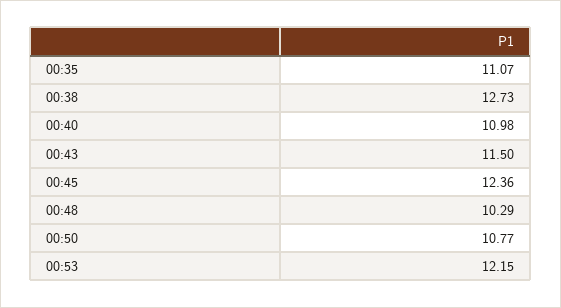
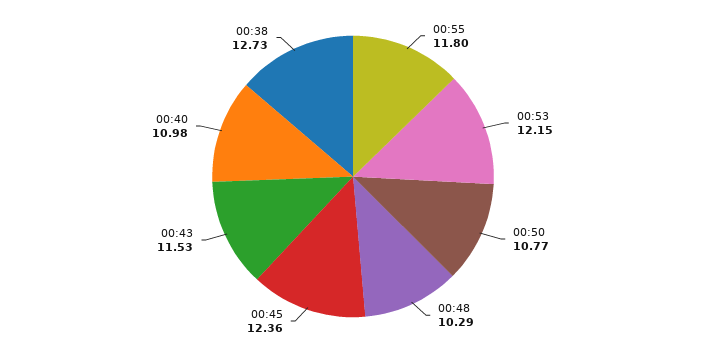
00:35: 11.07 -> none
00:43: 11.5 -> 11.53
00:55: none -> 11.8

